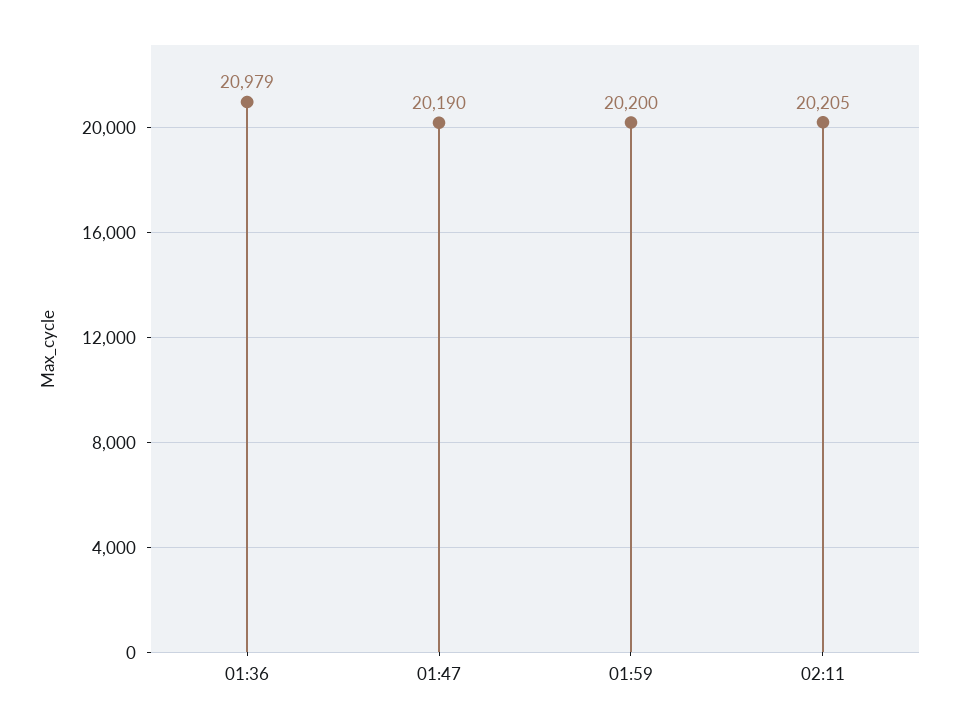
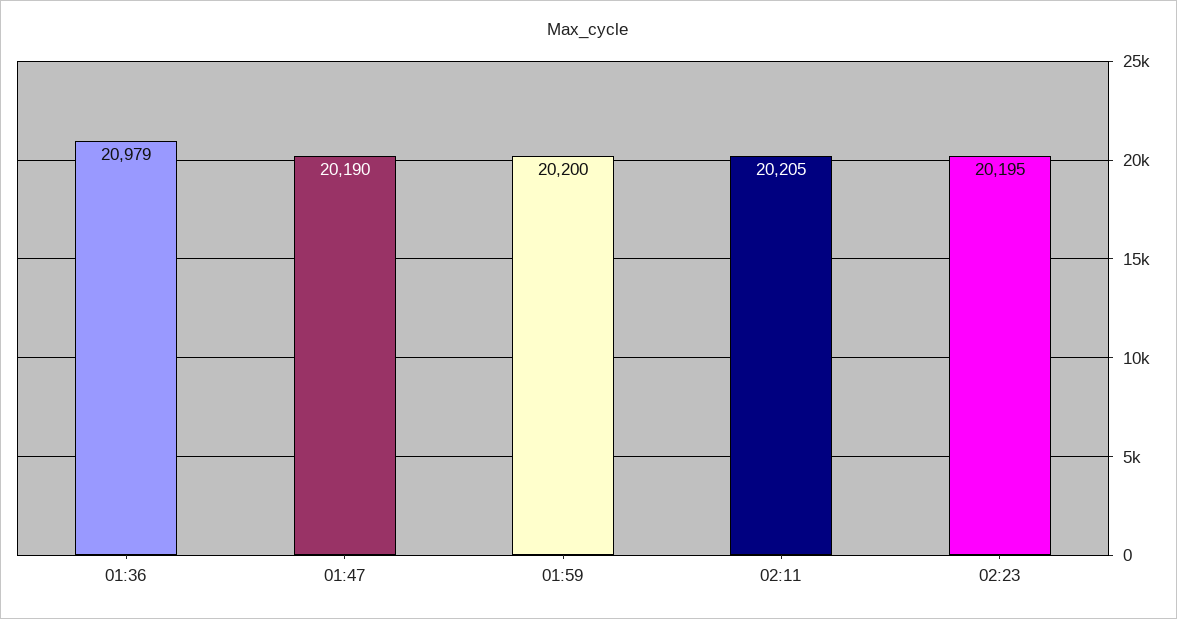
02:23: none -> 20195

